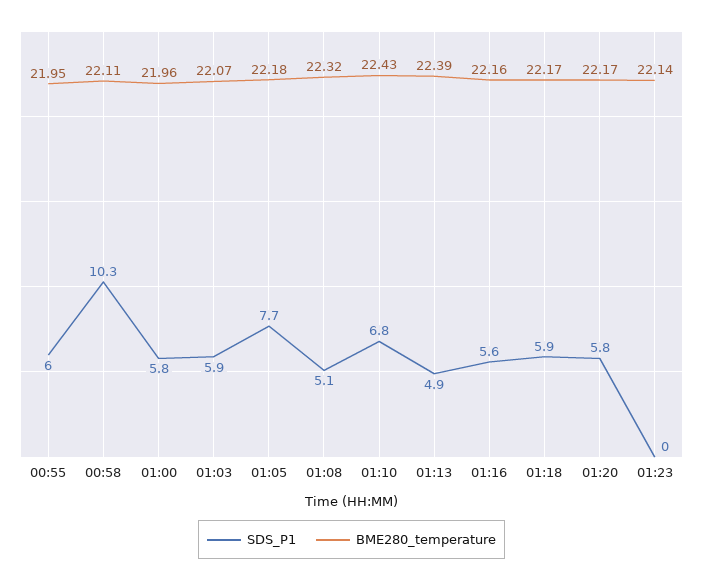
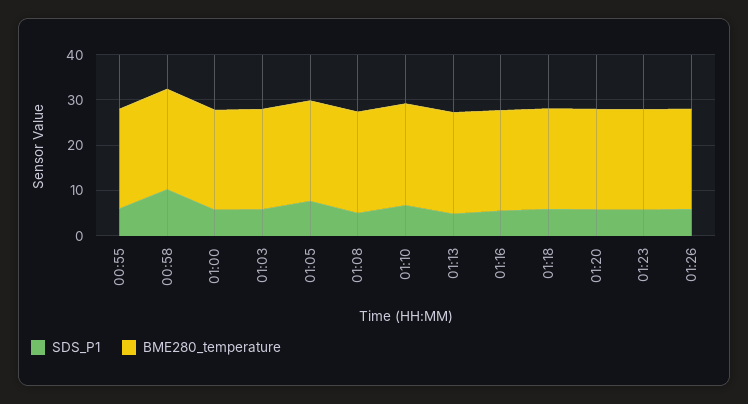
SDS_P1, 01:23: 0 -> 6
SDS_P1, 01:26: none -> 6
BME280_temperature, 01:26: none -> 22

